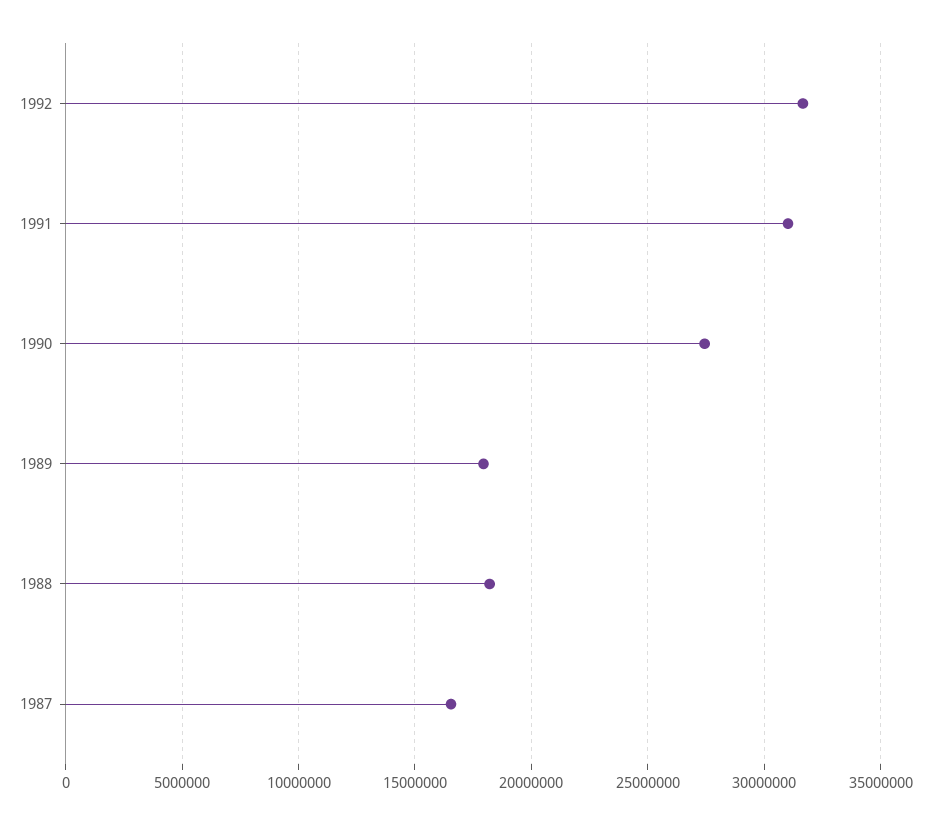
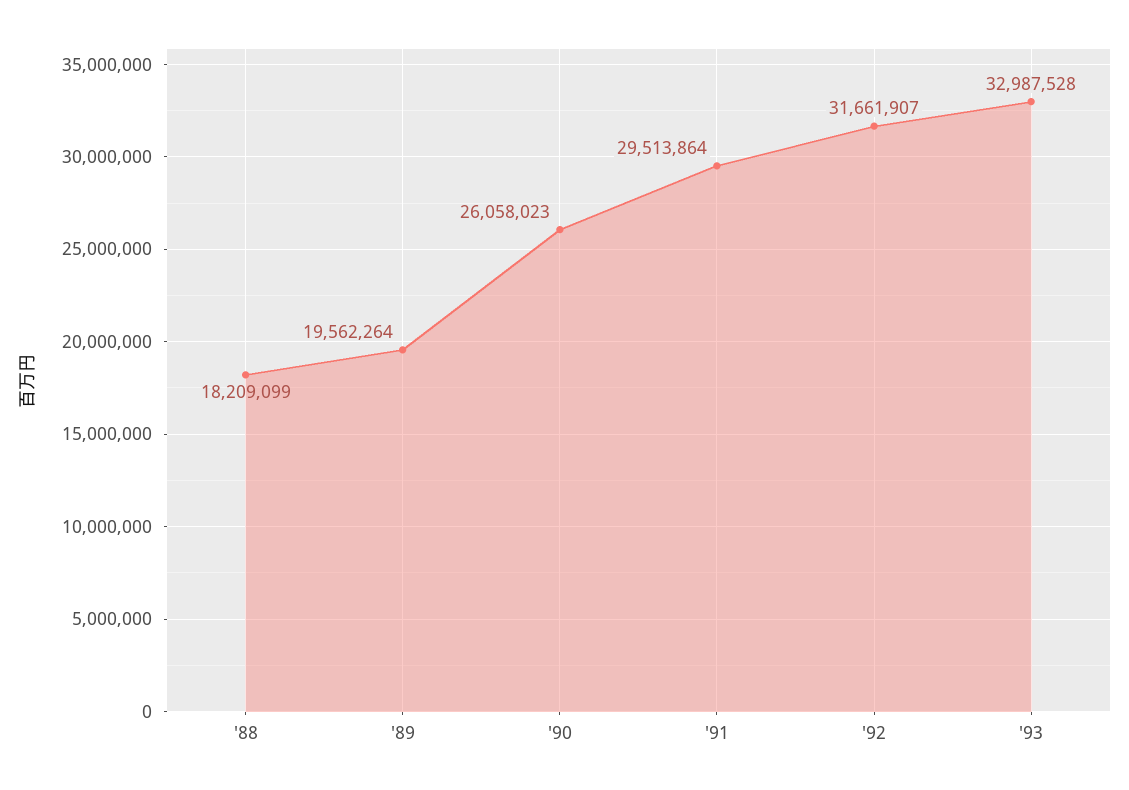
1991: 31000000 -> 29513864
1990: 27500000 -> 26058023
1989: 18000000 -> 19562264
1987: 16500000 -> none
'93: none -> 32987528

